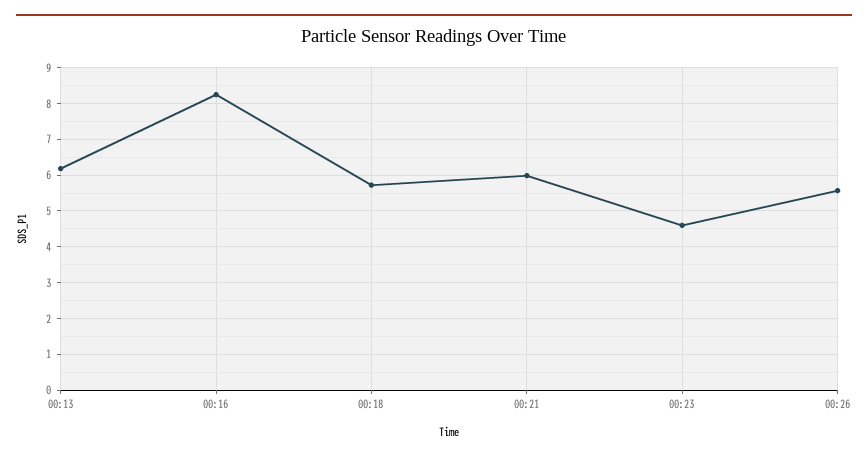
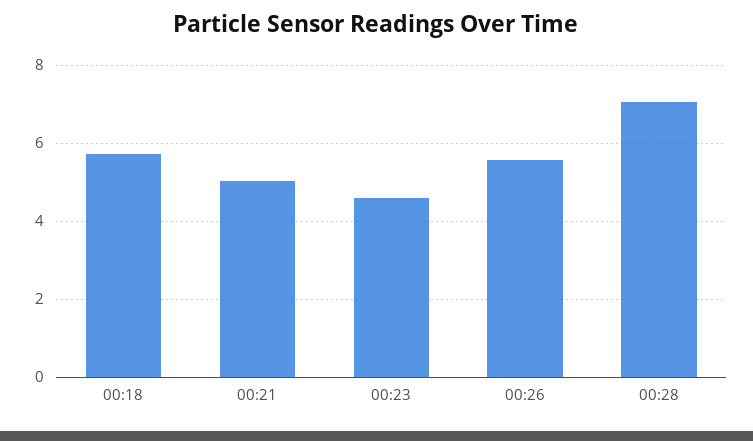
00:13: 6.2 -> none
00:16: 8.2 -> none
00:21: 6 -> 5
00:28: none -> 7

